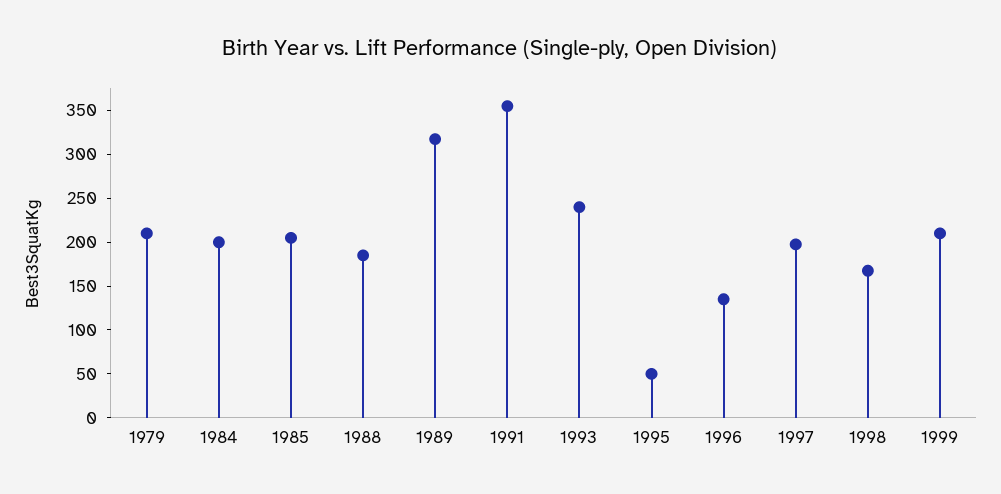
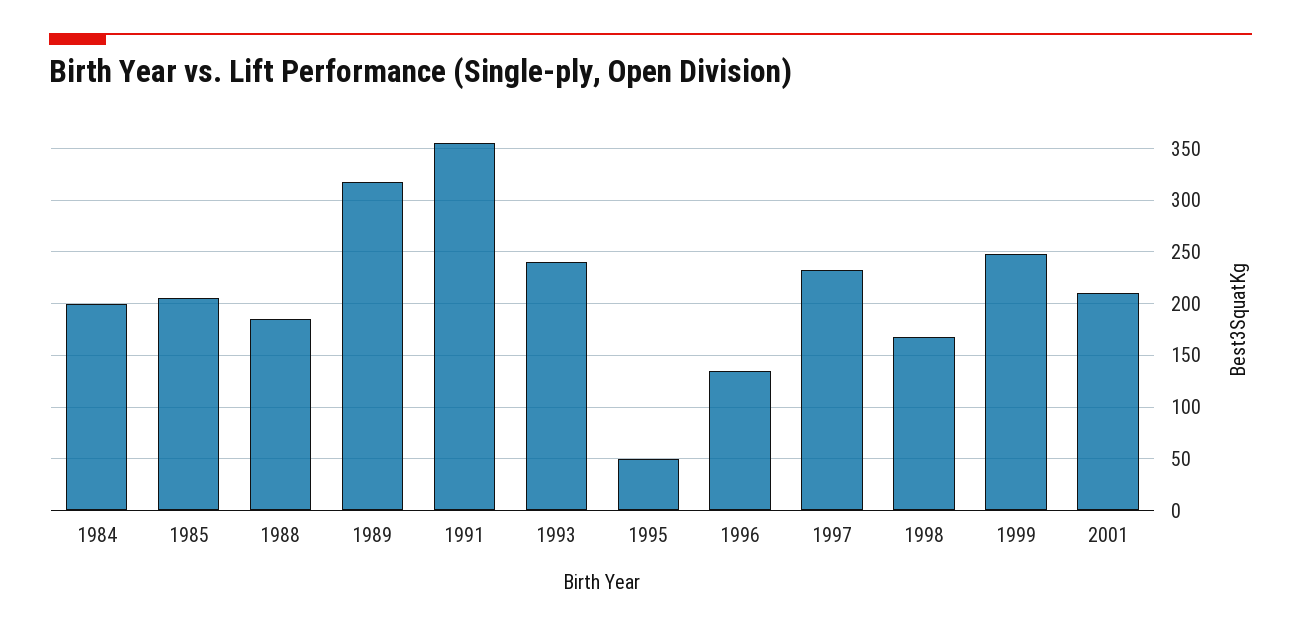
1979: 210 -> none
1997: 200 -> 230
1999: 210 -> 250
2001: none -> 210

